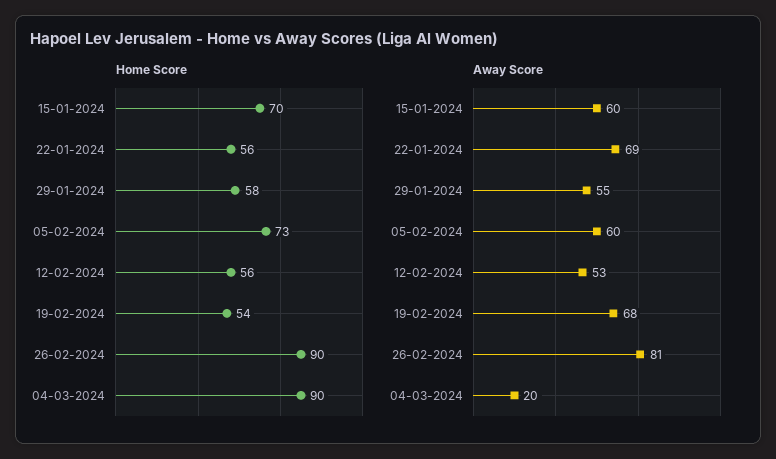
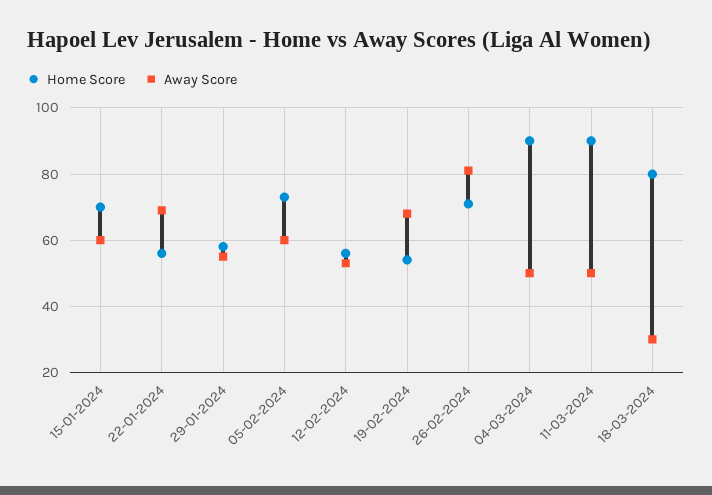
Home Score, 26-02-2024: 90 -> 70
Away Score, 04-03-2024: 20 -> 50
Home Score, 11-03-2024: none -> 90
Away Score, 11-03-2024: none -> 50
Home Score, 18-03-2024: none -> 80
Away Score, 18-03-2024: none -> 30

